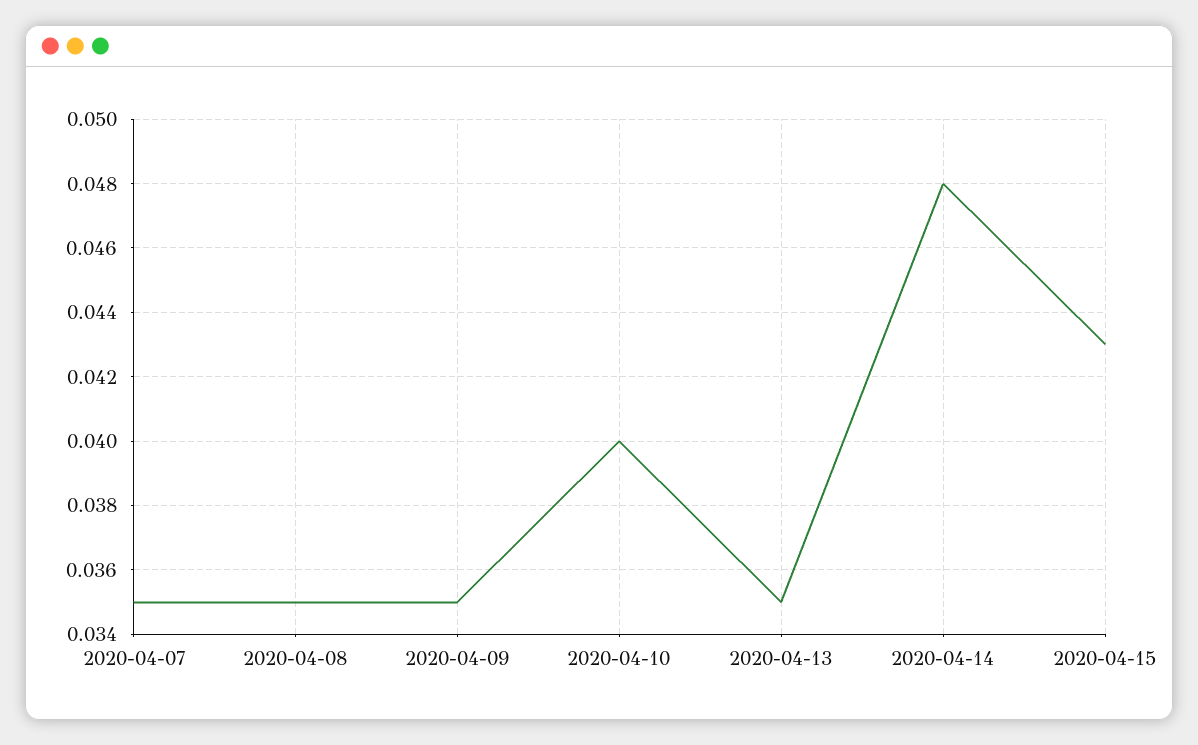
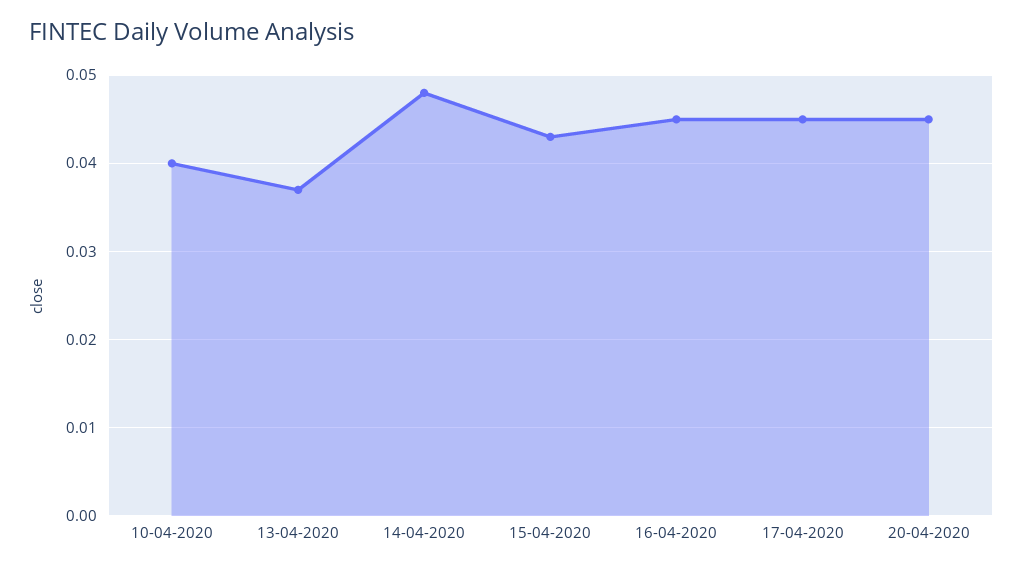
2020-04-07: 0.035 -> none
2020-04-08: 0.035 -> none
2020-04-09: 0.035 -> none
2020-04-13: 0.035 -> 0.037
16-04-2020: none -> 0.045
17-04-2020: none -> 0.045
20-04-2020: none -> 0.045

